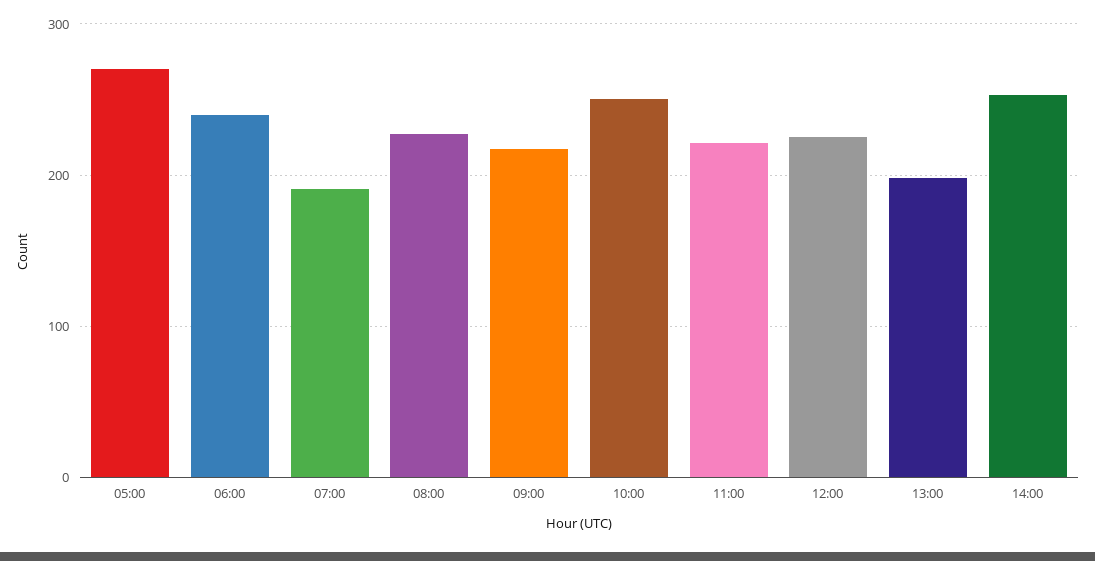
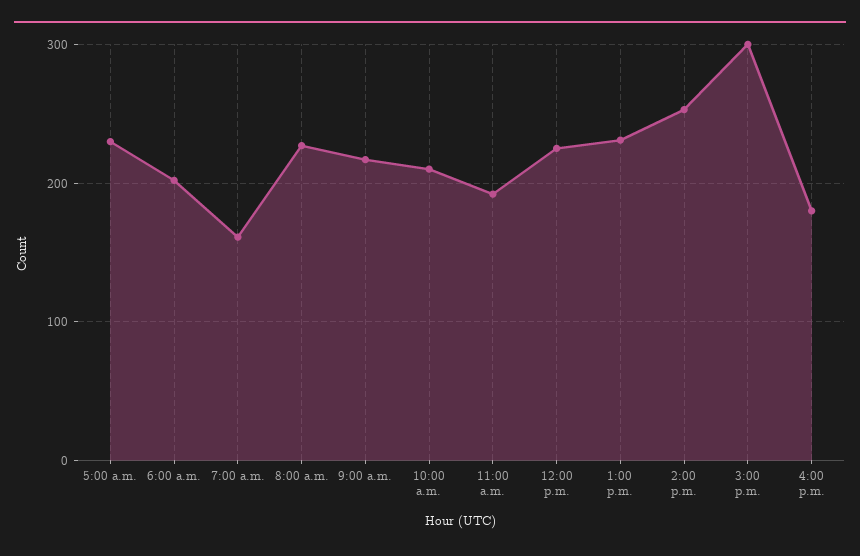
05:00: 270 -> 230
06:00: 240 -> 200
07:00: 190 -> 160
10:00: 250 -> 210
11:00: 220 -> 190
13:00: 200 -> 230
3:00 p.m.: none -> 300
4:00 p.m.: none -> 180

